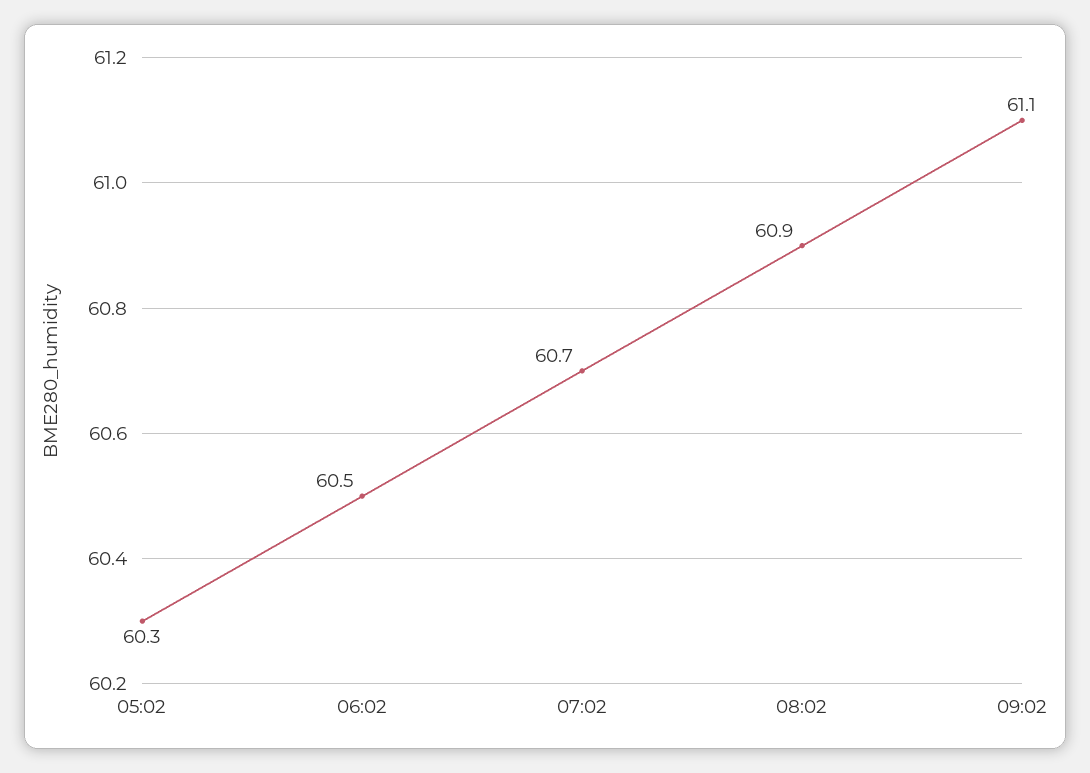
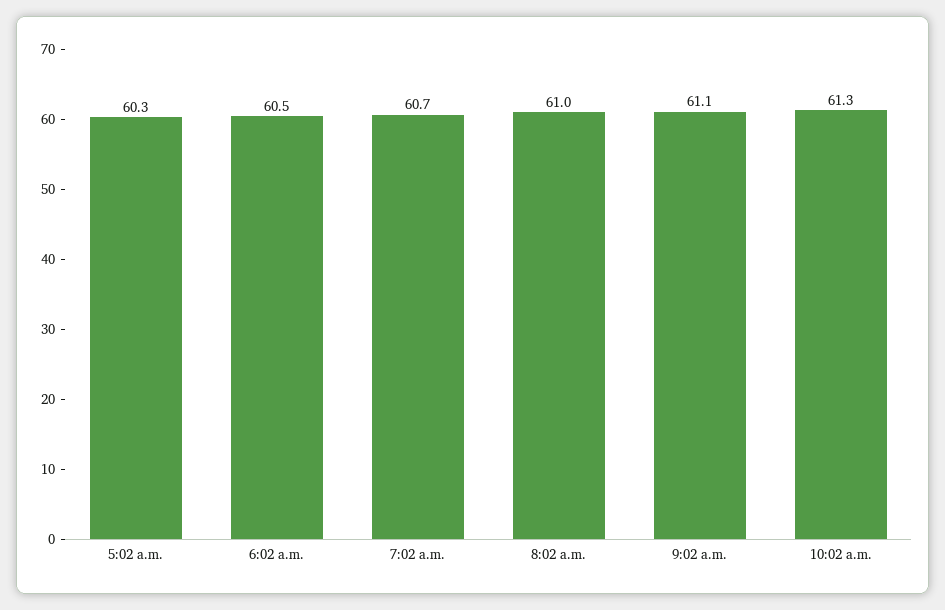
08:02: 60.9 -> 61
10:02 a.m.: none -> 61.3

